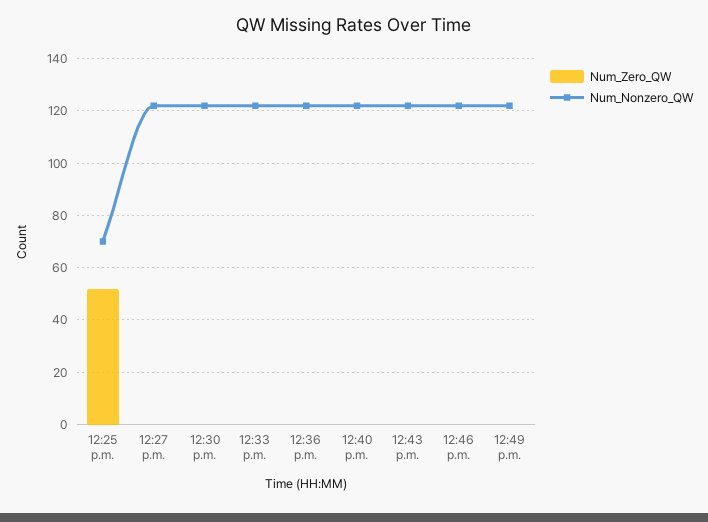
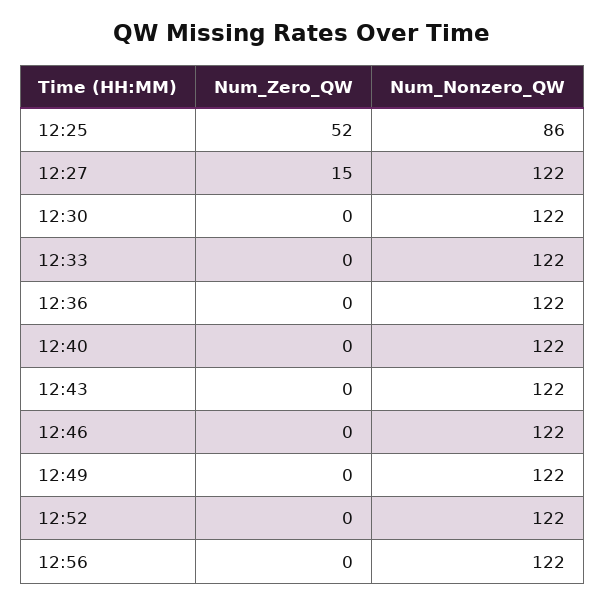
Num_Nonzero_QW, 12:25 p.m.: 70 -> 86
Num_Zero_QW, 12:27 p.m.: 0 -> 15
Num_Zero_QW, 12:52: none -> 0
Num_Nonzero_QW, 12:52: none -> 122
Num_Zero_QW, 12:56: none -> 0
Num_Nonzero_QW, 12:56: none -> 122

